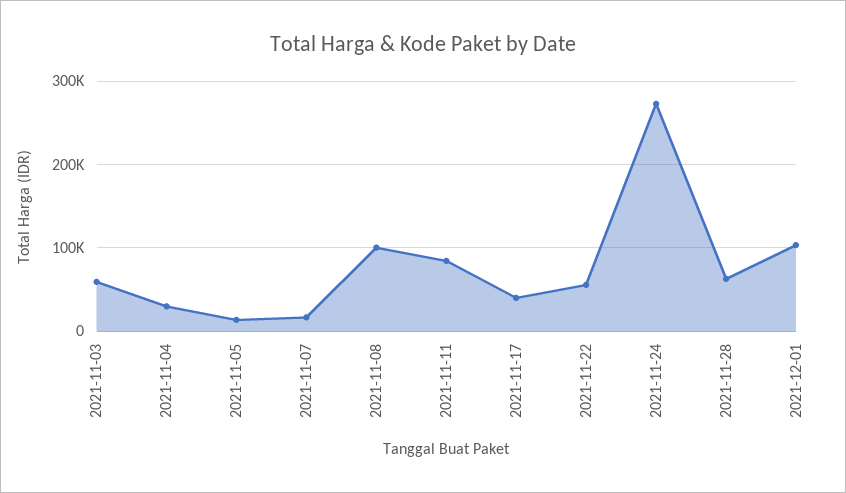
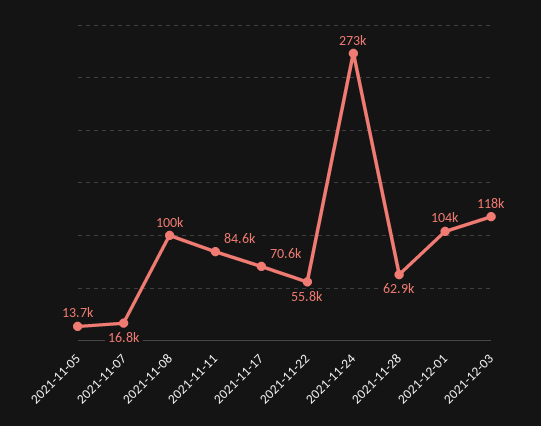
2021-11-03: 60000 -> none
2021-11-04: 30000 -> none
2021-11-17: 40000 -> 70600
2021-12-03: none -> 118000

